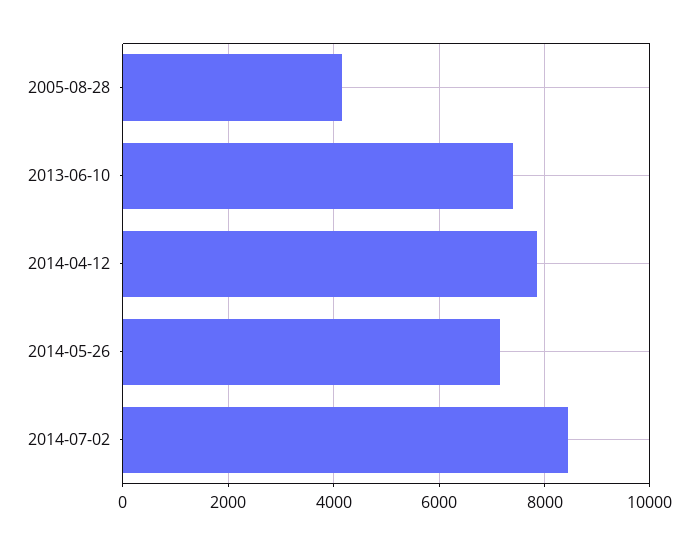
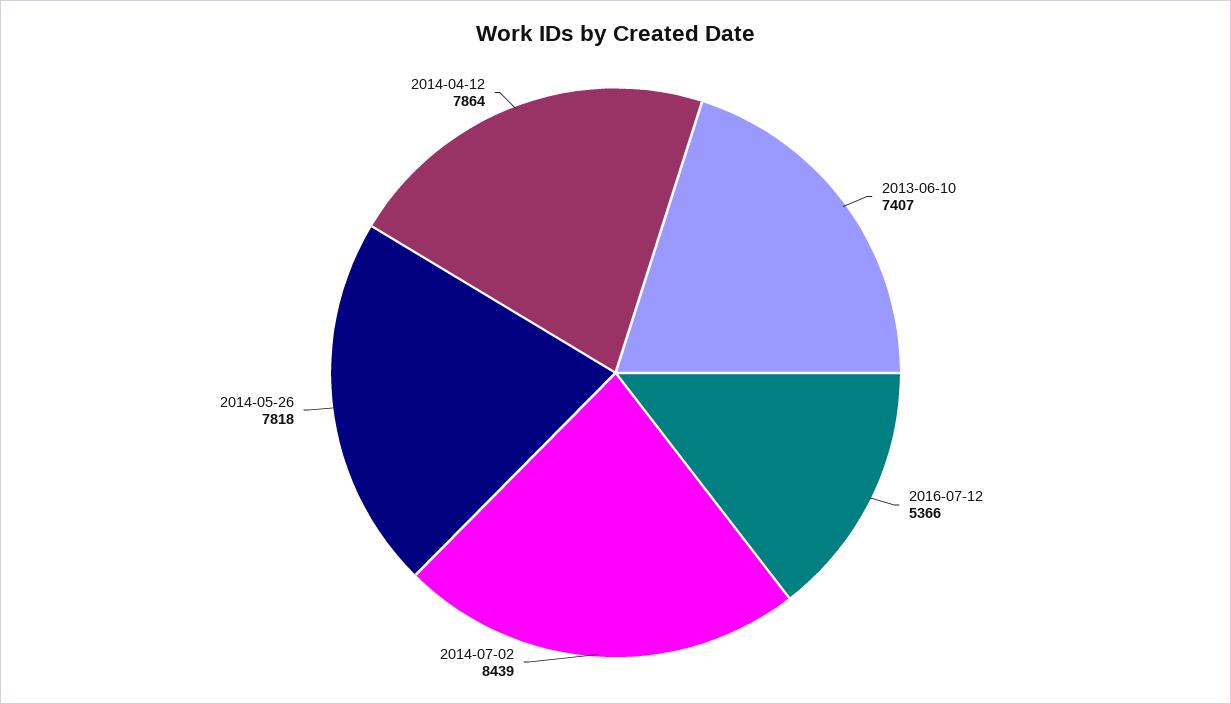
2005-08-28: 4200 -> none
2014-05-26: 7200 -> 7818
2016-07-12: none -> 5366

